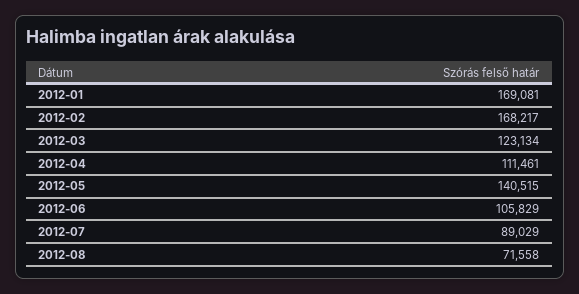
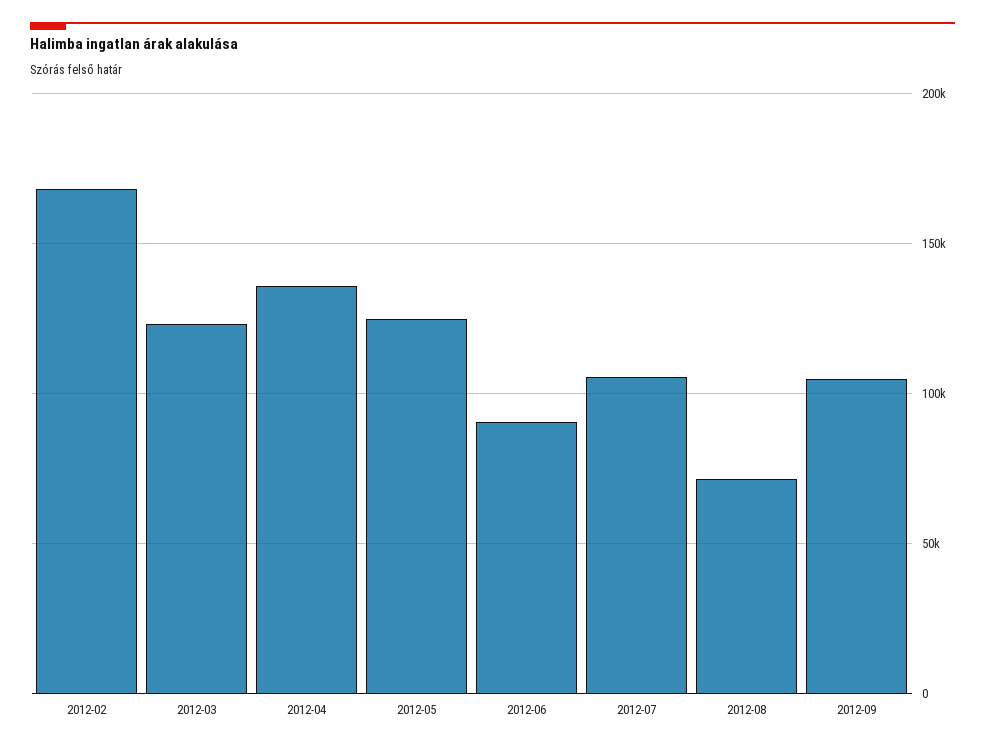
2012-01: 169081 -> none
2012-04: 111461 -> 135000
2012-05: 140515 -> 125000
2012-06: 105829 -> 90000
2012-07: 89029 -> 105000
2012-09: none -> 105000

